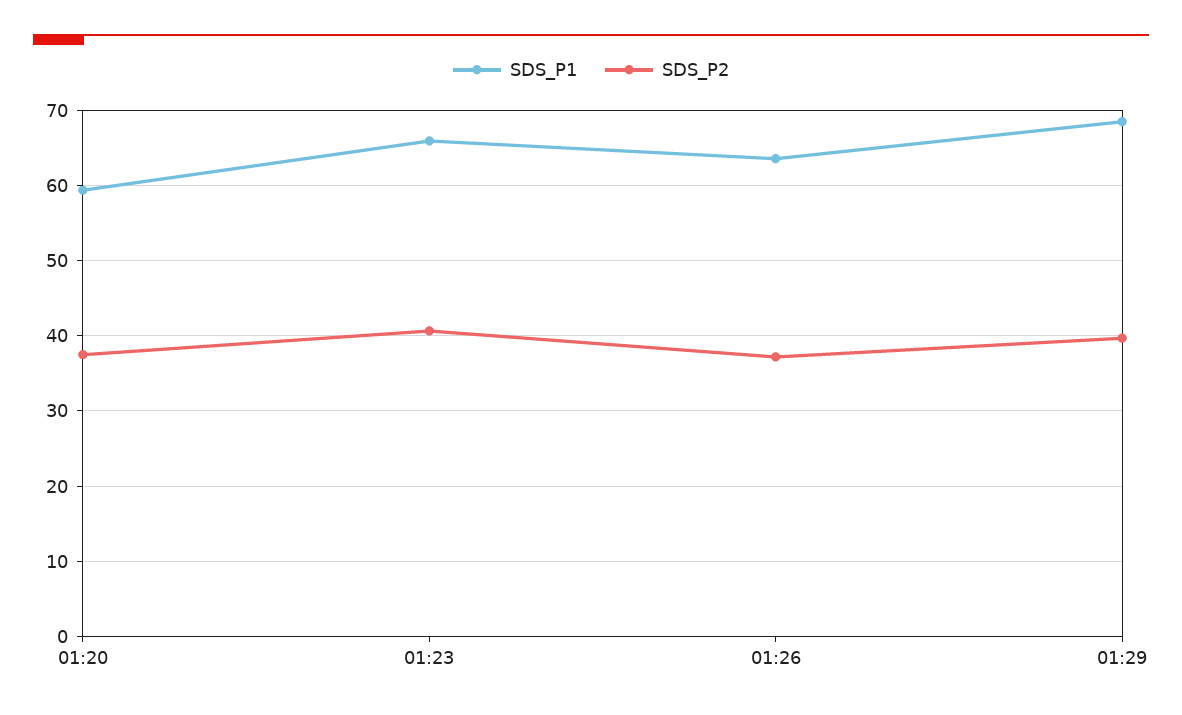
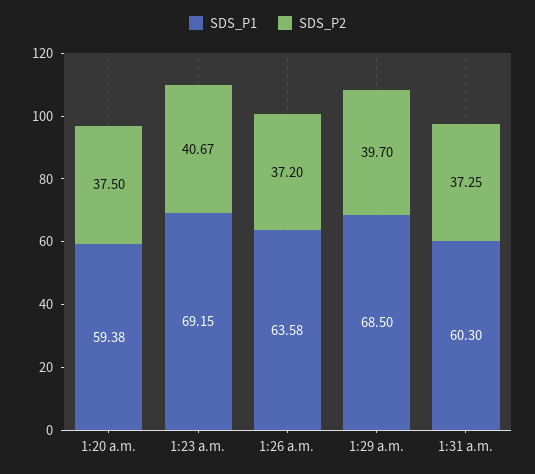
SDS_P1, 01:23: 66 -> 69.15
SDS_P1, 1:31 a.m.: none -> 60.3
SDS_P2, 1:31 a.m.: none -> 37.25

